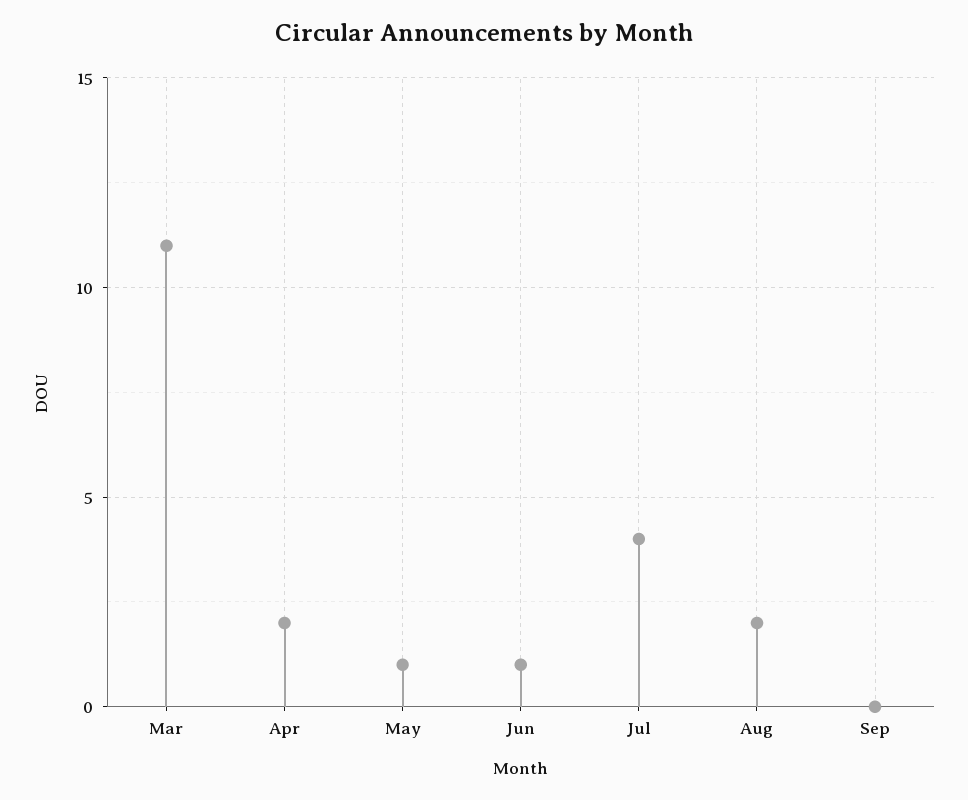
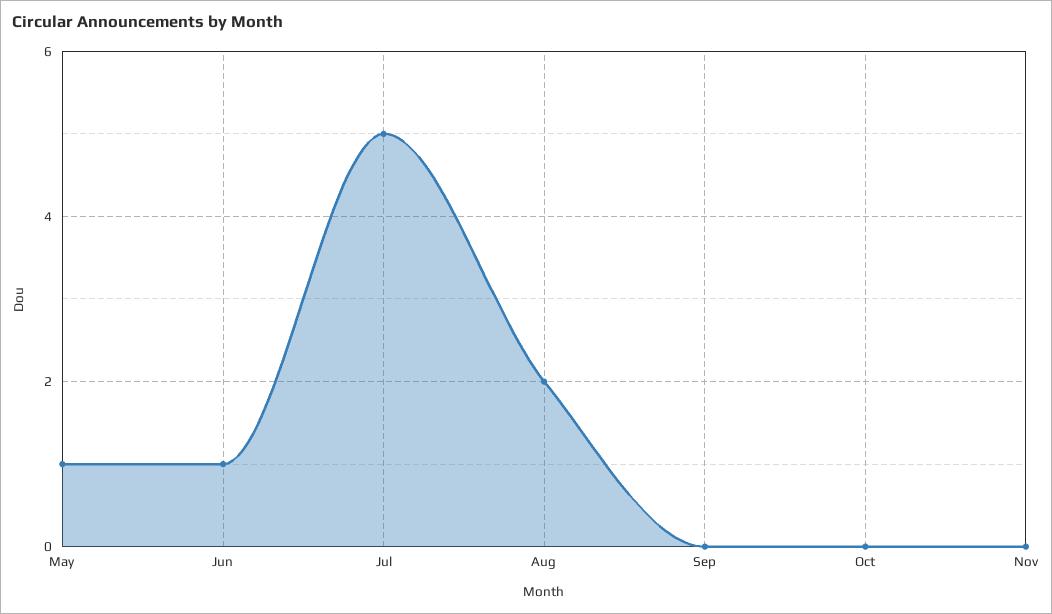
Mar: 11 -> none
Apr: 2 -> none
Jul: 4 -> 5
Oct: none -> 0
Nov: none -> 0

